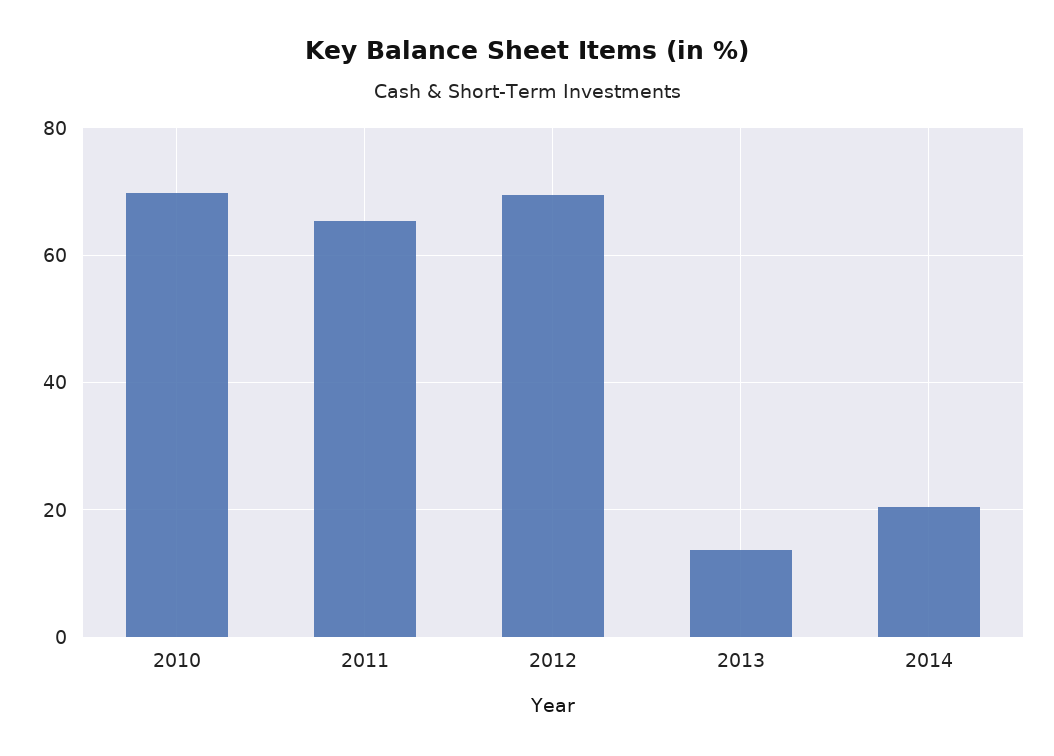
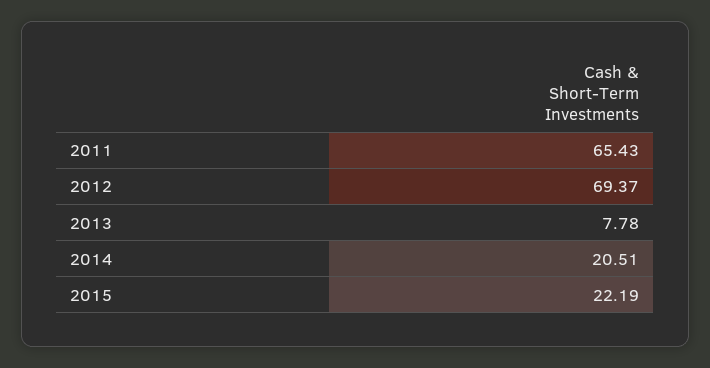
2010: 70 -> none
2013: 14 -> 7.78
2015: none -> 22.19

